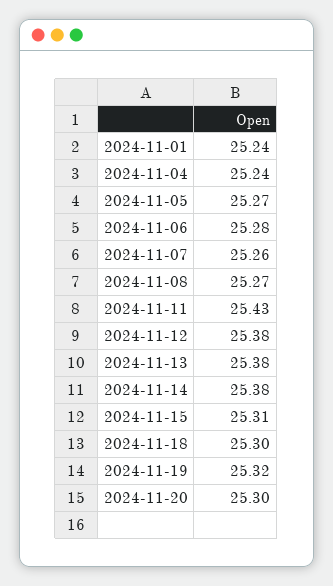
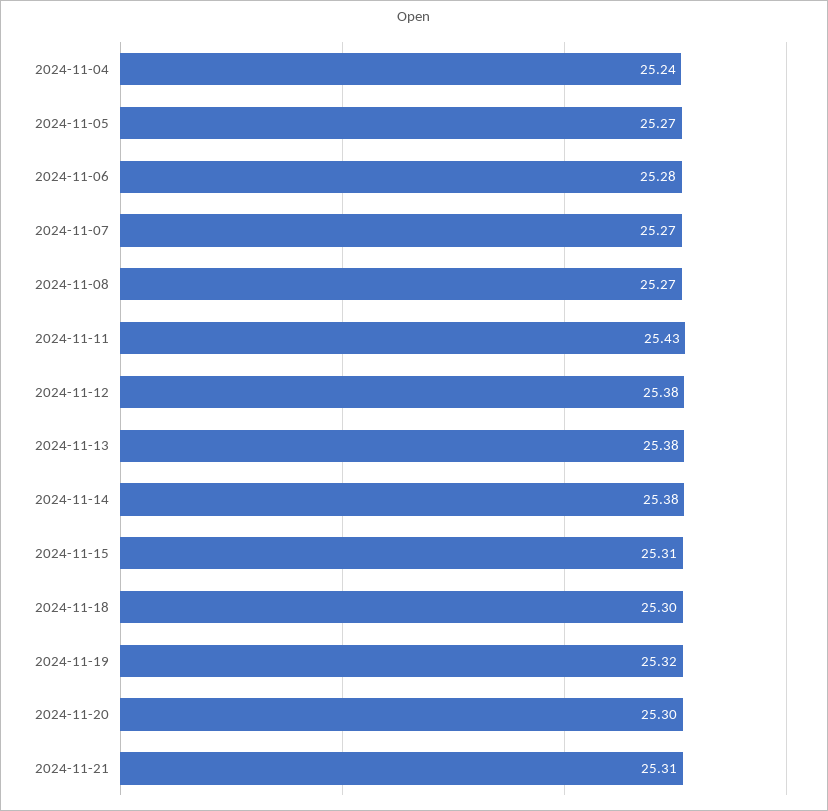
2024-11-01: 25.24 -> none
2024-11-07: 25.26 -> 25.27
2024-11-21: none -> 25.31

